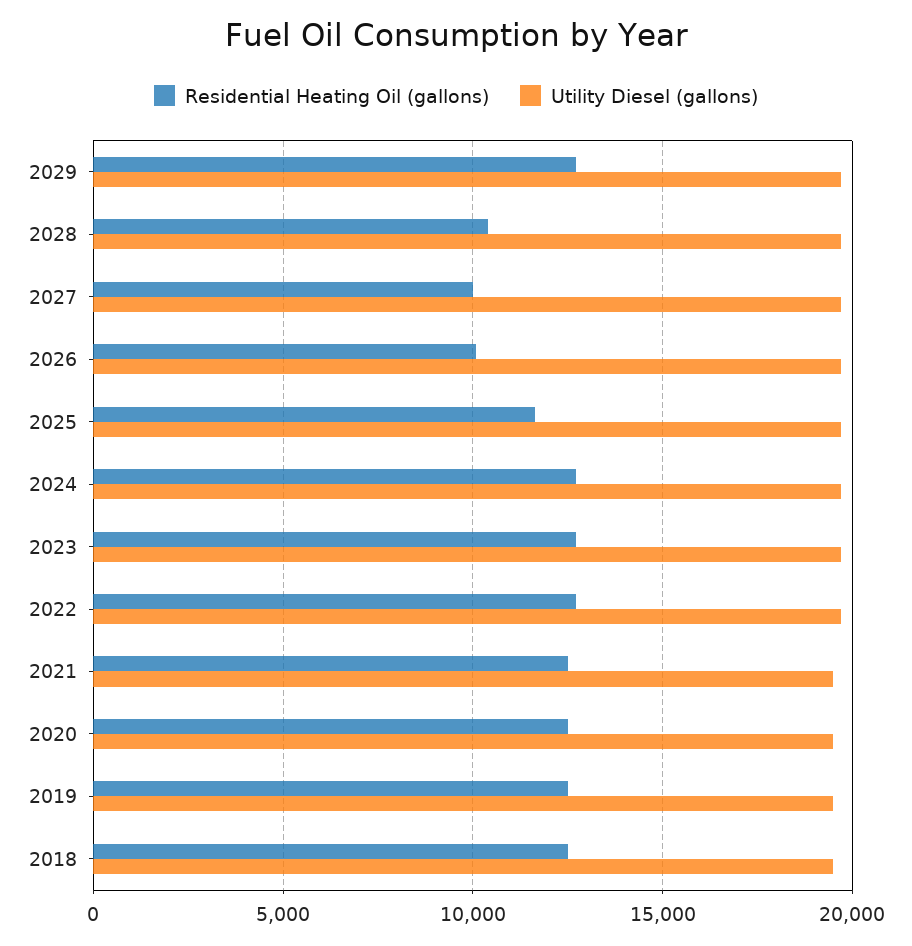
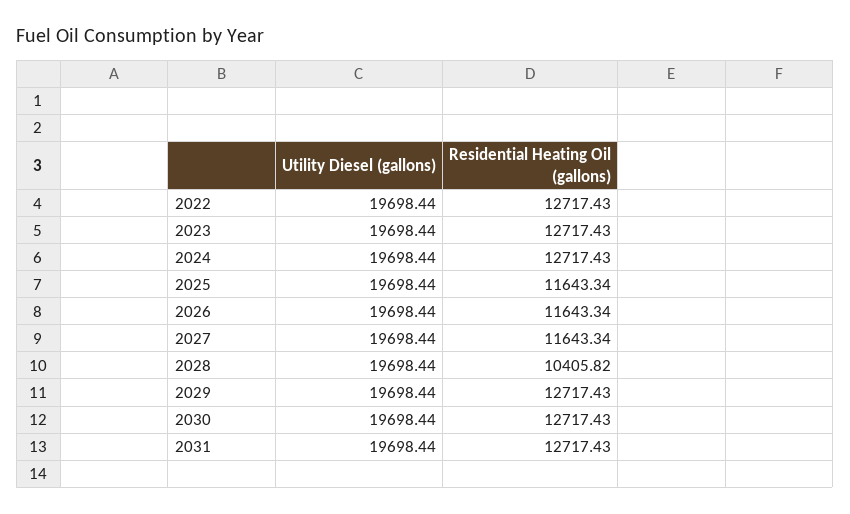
Residential Heating Oil (gallons), 2027: 10000 -> 11643.34
Residential Heating Oil (gallons), 2026: 10000 -> 11643.34
Residential Heating Oil (gallons), 2021: 12500 -> none
Utility Diesel (gallons), 2021: 19500 -> none
Residential Heating Oil (gallons), 2020: 12500 -> none
Utility Diesel (gallons), 2020: 19500 -> none
Residential Heating Oil (gallons), 2019: 12500 -> none
Utility Diesel (gallons), 2019: 19500 -> none
Residential Heating Oil (gallons), 2018: 12500 -> none
Utility Diesel (gallons), 2018: 19500 -> none
Utility Diesel (gallons), 2030: none -> 19698.44
Residential Heating Oil (gallons), 2030: none -> 12717.43
Utility Diesel (gallons), 2031: none -> 19698.44
Residential Heating Oil (gallons), 2031: none -> 12717.43

